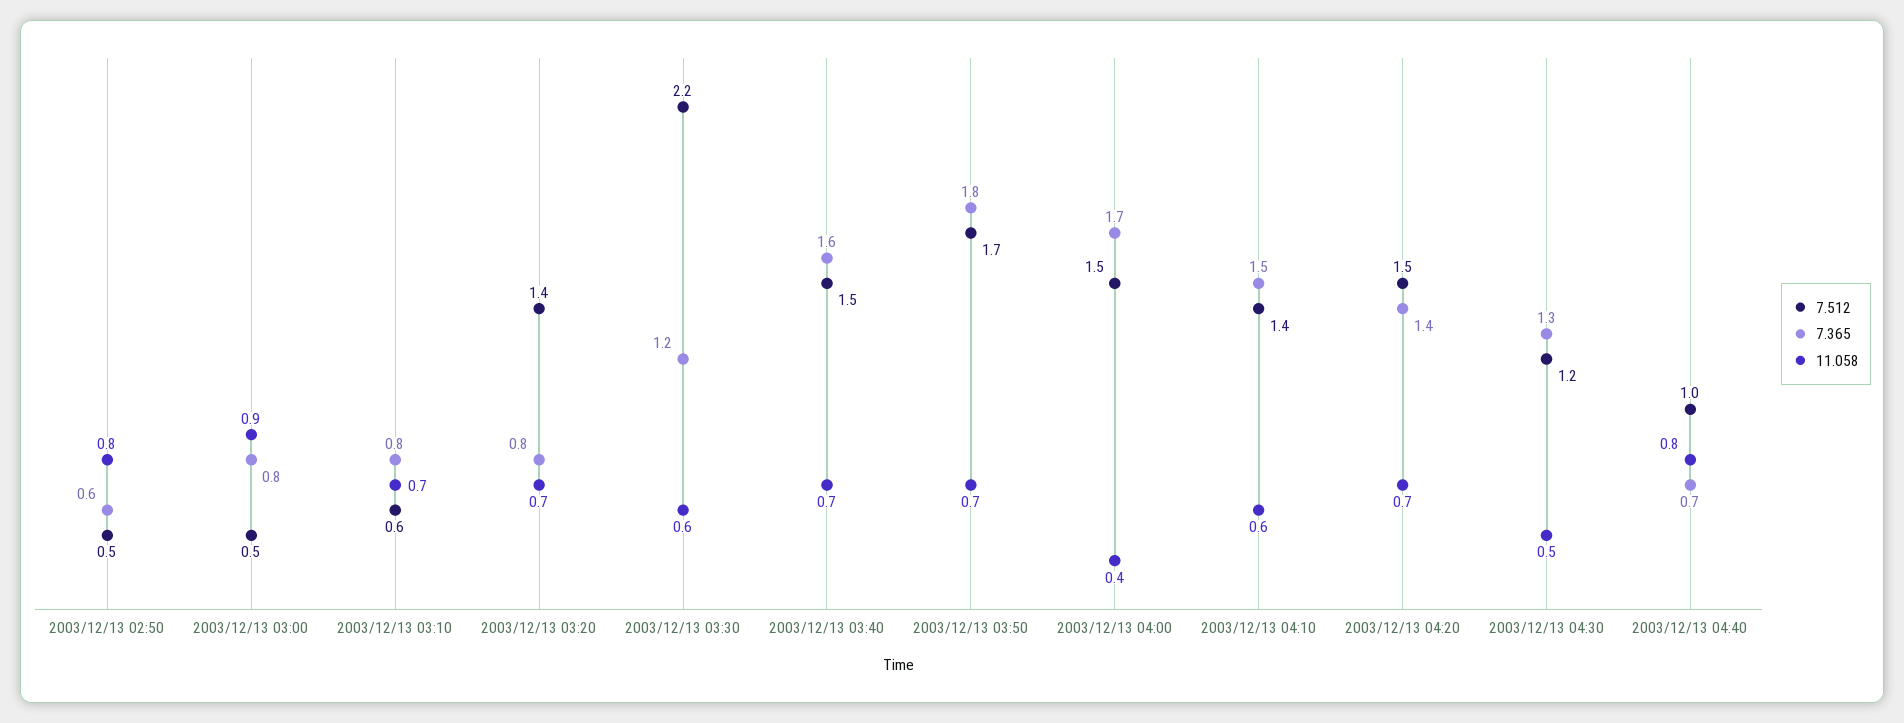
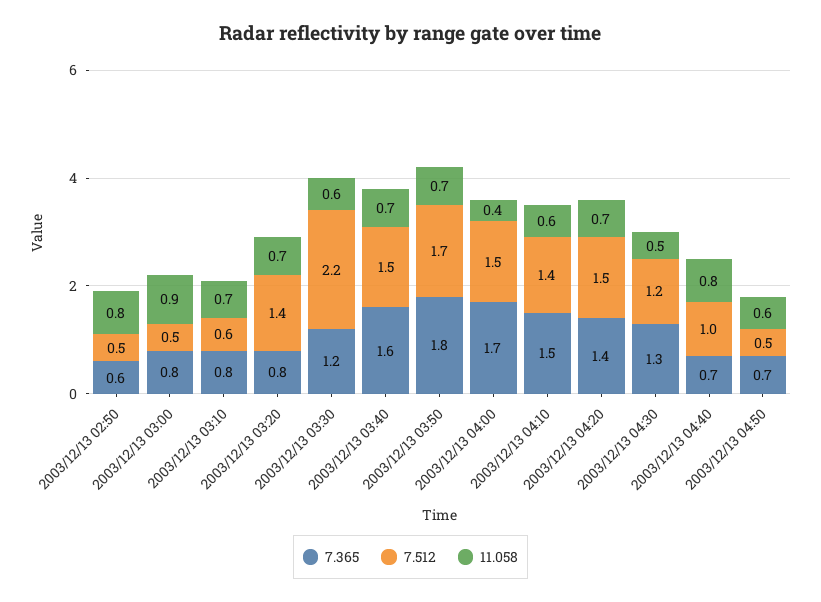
7.365, 2003/12/13 04:50: none -> 0.7
7.512, 2003/12/13 04:50: none -> 0.5
11.058, 2003/12/13 04:50: none -> 0.6

